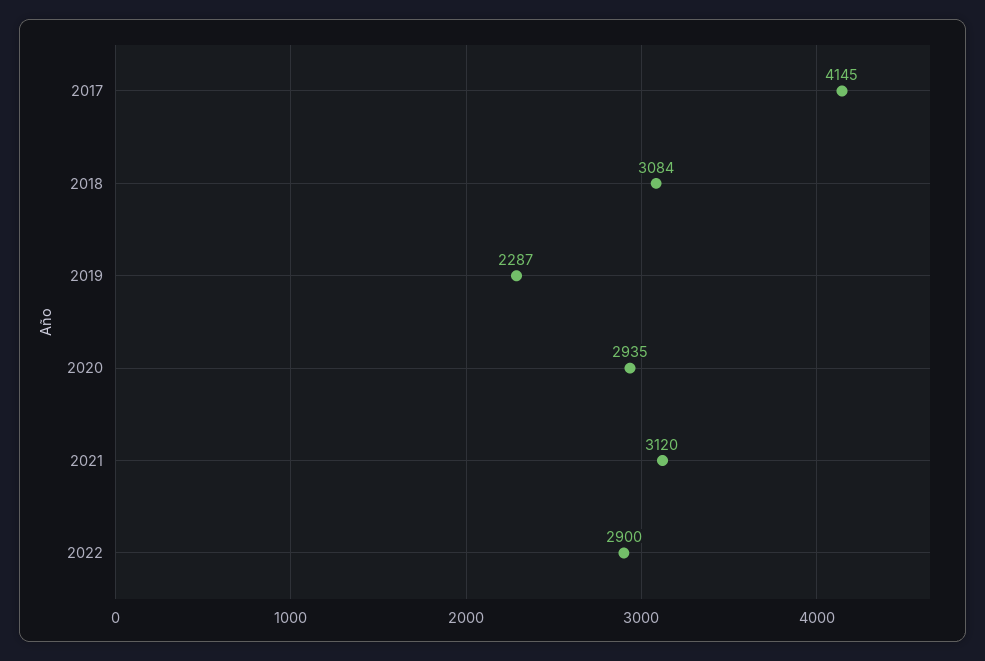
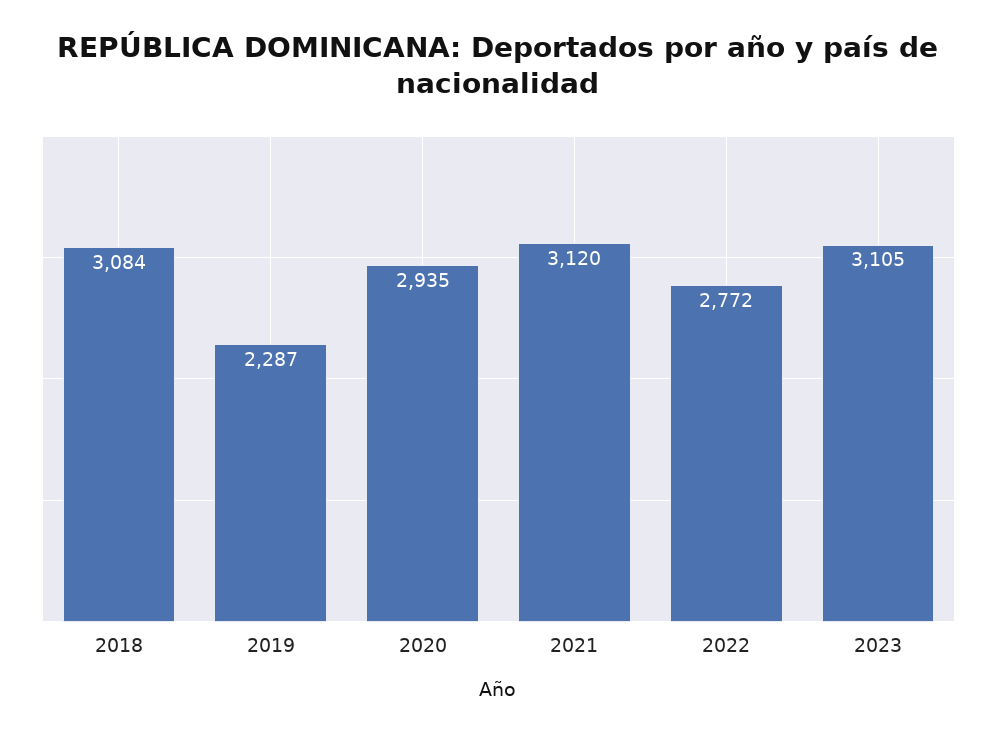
2017: 4145 -> none
2022: 2900 -> 2772
2023: none -> 3105

